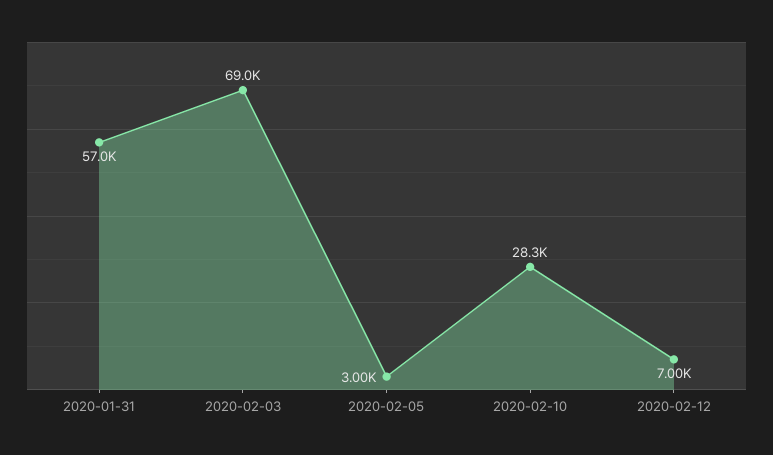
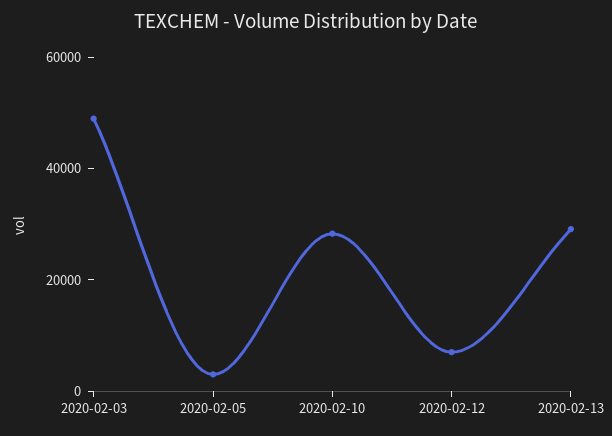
2020-01-31: 57000 -> none
2020-02-03: 69000 -> 50000
2020-02-13: none -> 30000

